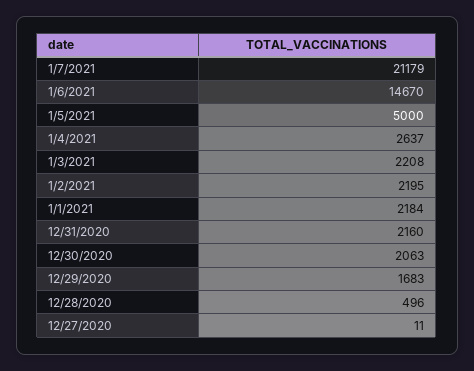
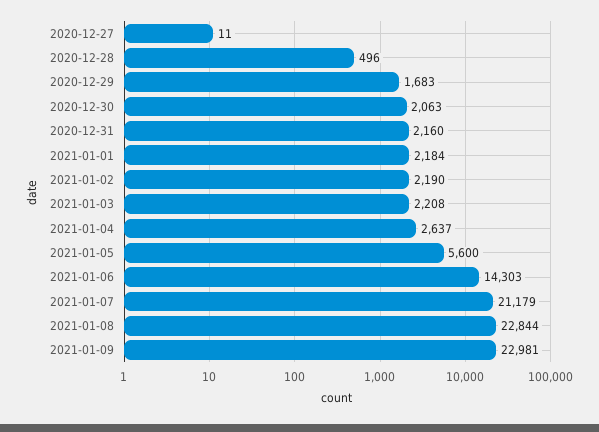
1/6/2021: 14670 -> 14303
1/5/2021: 5000 -> 5600
1/2/2021: 2195 -> 2190
2021-01-08: none -> 22844
2021-01-09: none -> 22981

